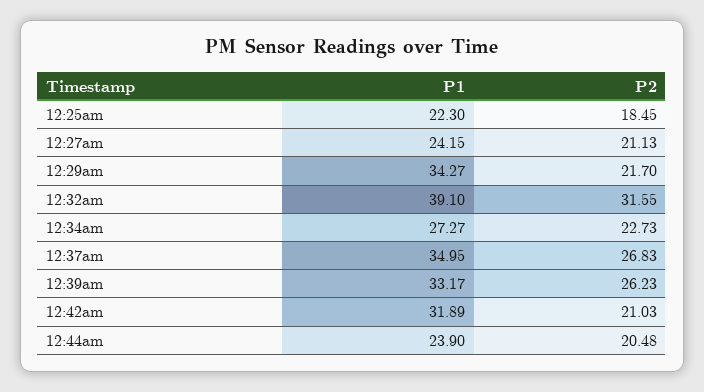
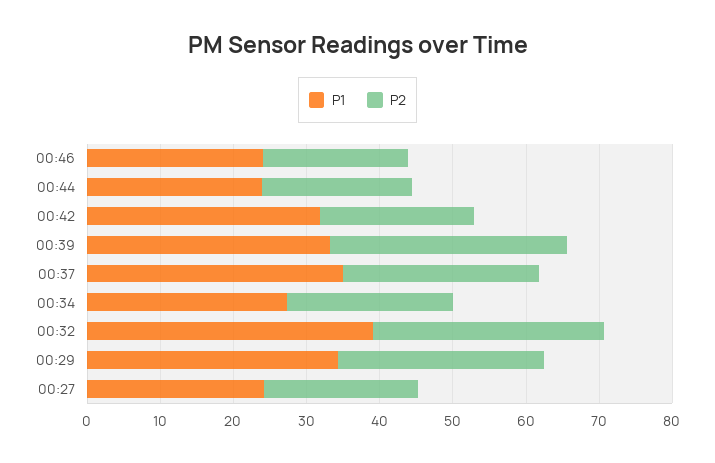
P1, 12:25am: 22.3 -> none
P2, 12:25am: 18.45 -> none
P2, 12:29am: 21.7 -> 28
P2, 12:39am: 26.23 -> 32
P1, 00:46: none -> 24
P2, 00:46: none -> 20

